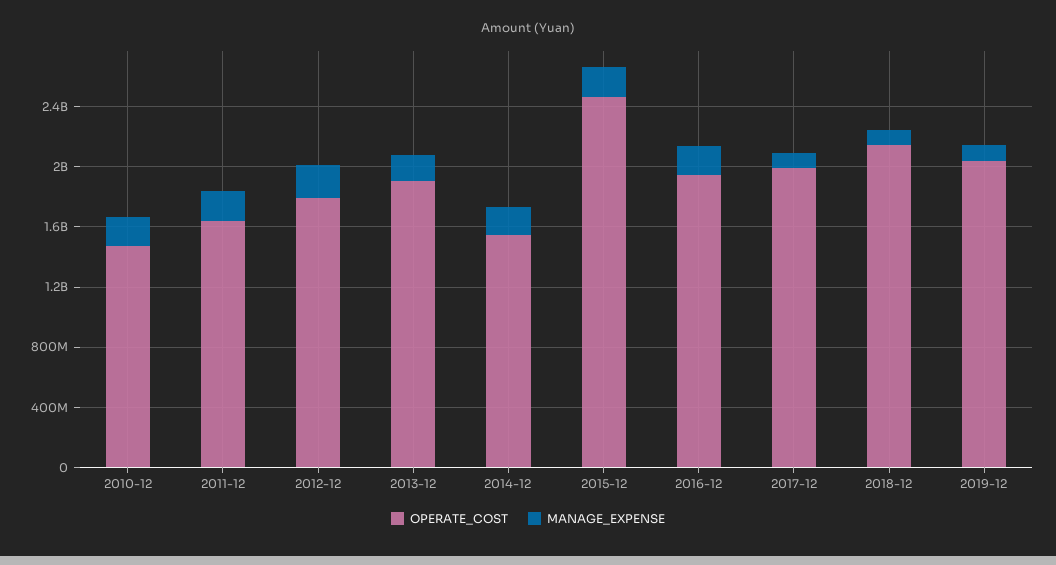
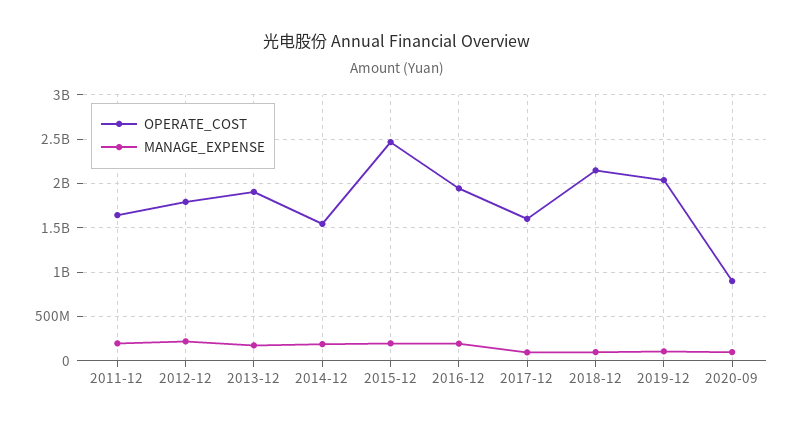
OPERATE_COST, 2010-12: 1500000000 -> none
MANAGE_EXPENSE, 2010-12: 200000000 -> none
OPERATE_COST, 2017-12: 2000000000 -> 1600000000
OPERATE_COST, 2020-09: none -> 900000000
MANAGE_EXPENSE, 2020-09: none -> 100000000

